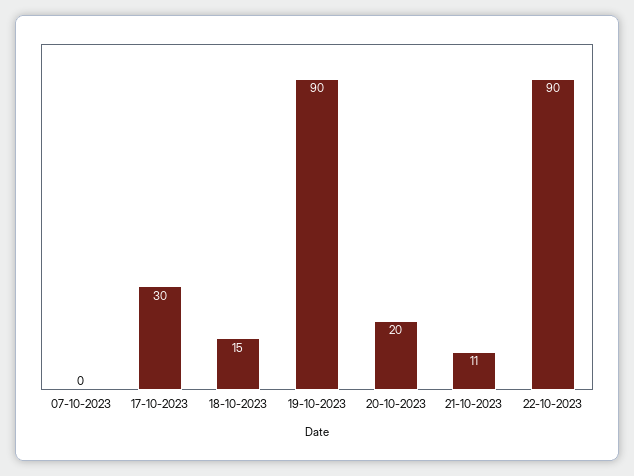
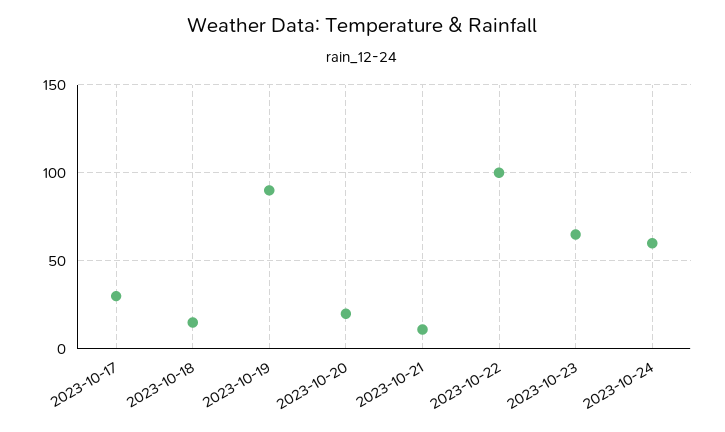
07-10-2023: 0 -> none
22-10-2023: 90 -> 100
2023-10-23: none -> 65
2023-10-24: none -> 60

